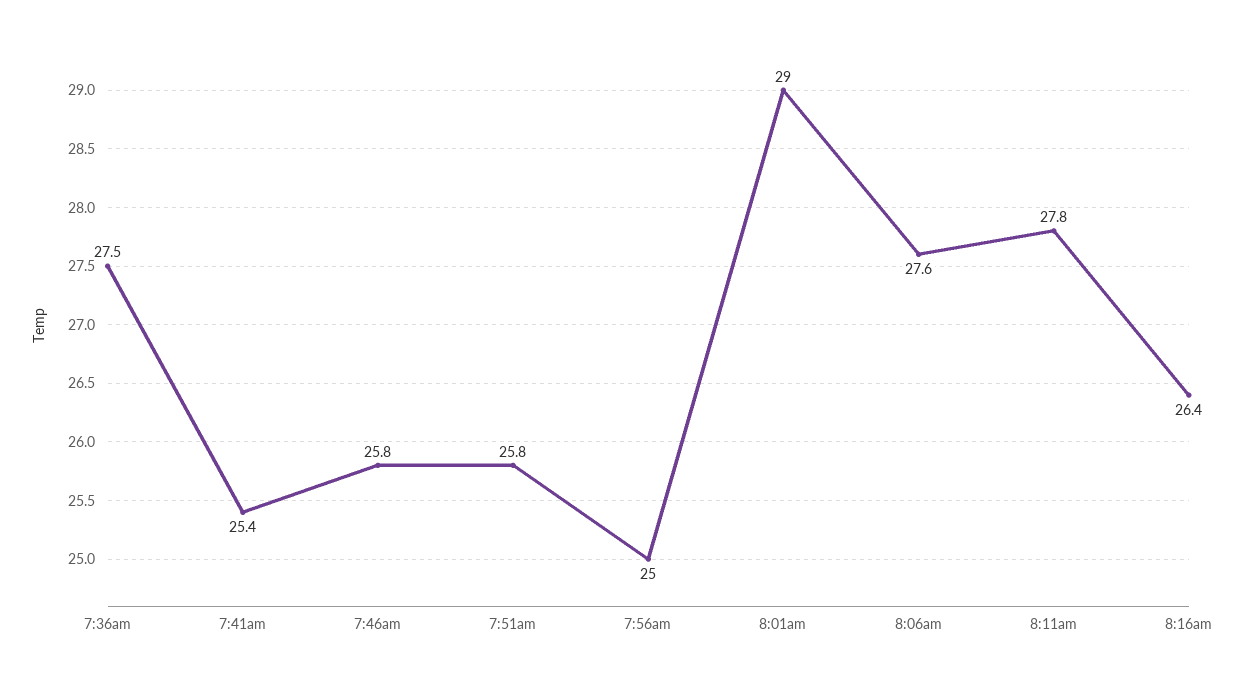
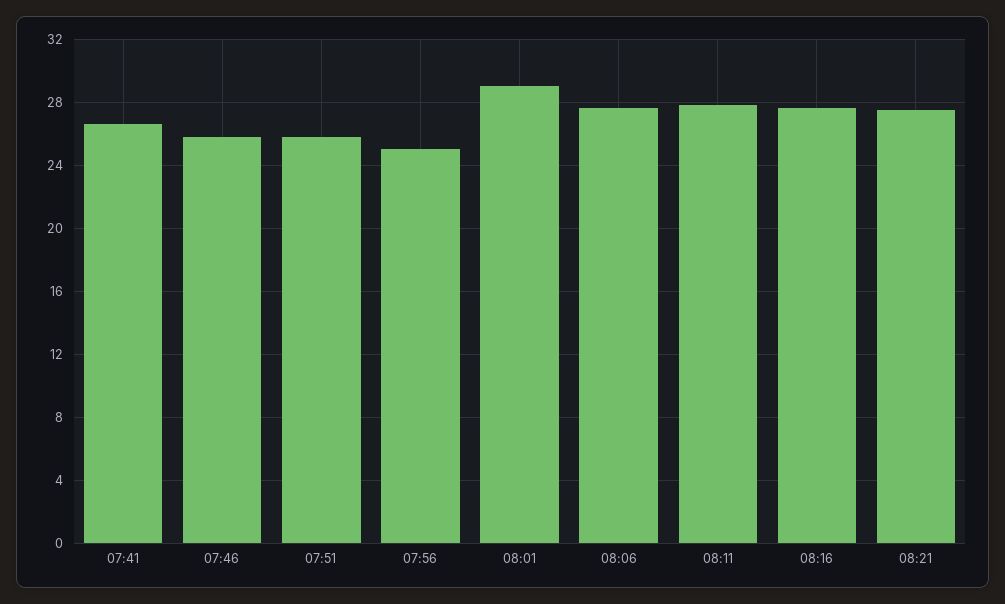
7:36am: 27.5 -> none
7:41am: 25.4 -> 26.5
8:16am: 26.4 -> 27.5
08:21: none -> 27.5

